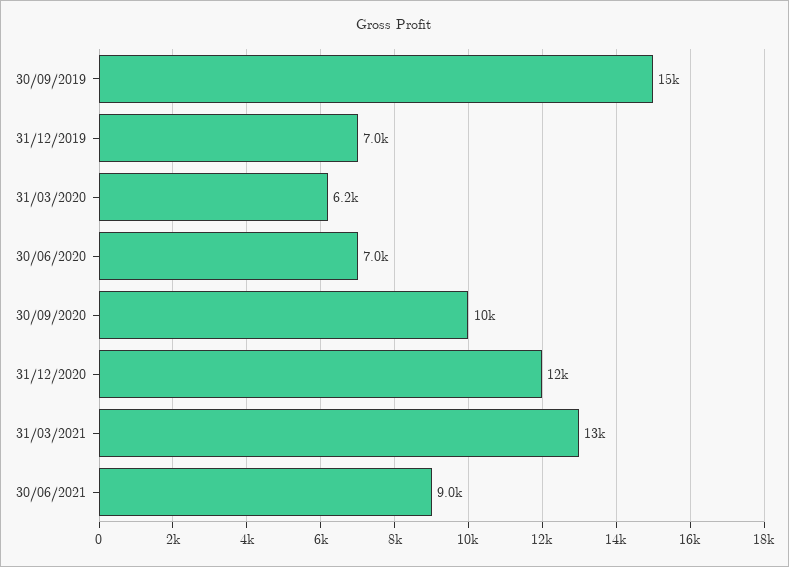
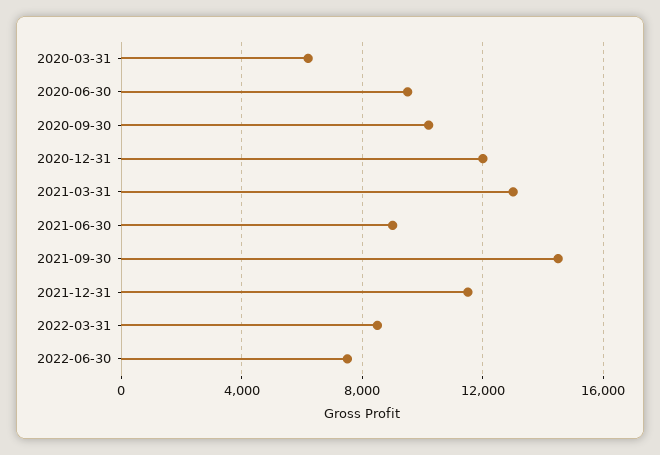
30/09/2019: 15000 -> none
31/12/2019: 7000 -> none
30/06/2020: 7000 -> 9500
2021-09-30: none -> 14500
2021-12-31: none -> 11500
2022-03-31: none -> 8500
2022-06-30: none -> 7500

